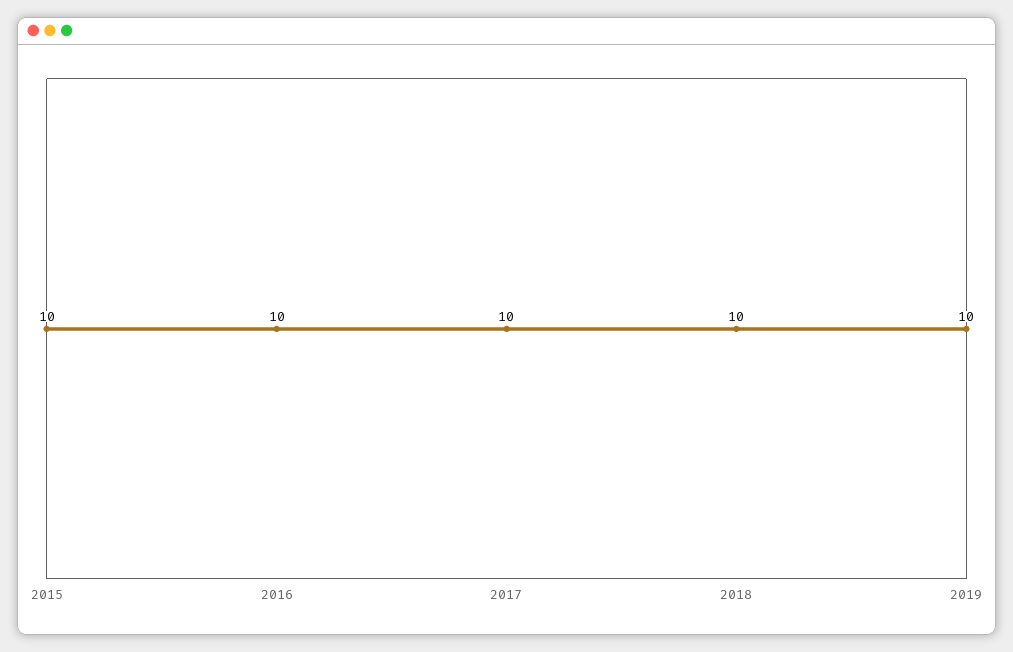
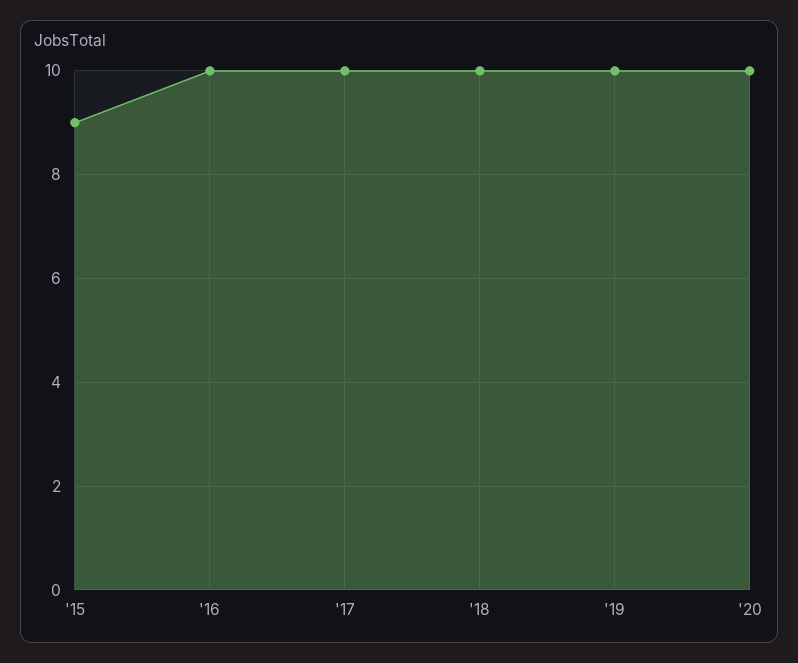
2015: 10 -> 9
'20: none -> 10

